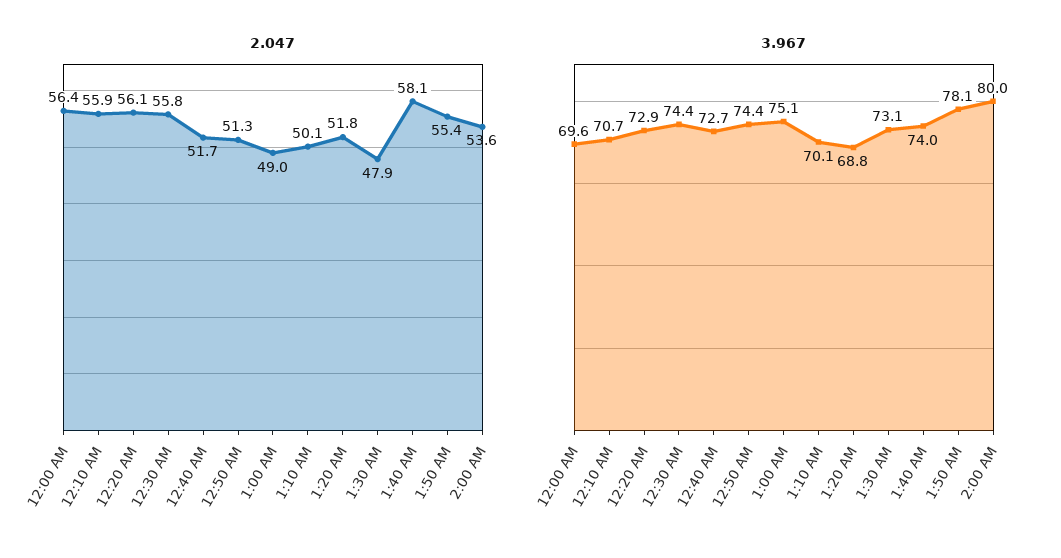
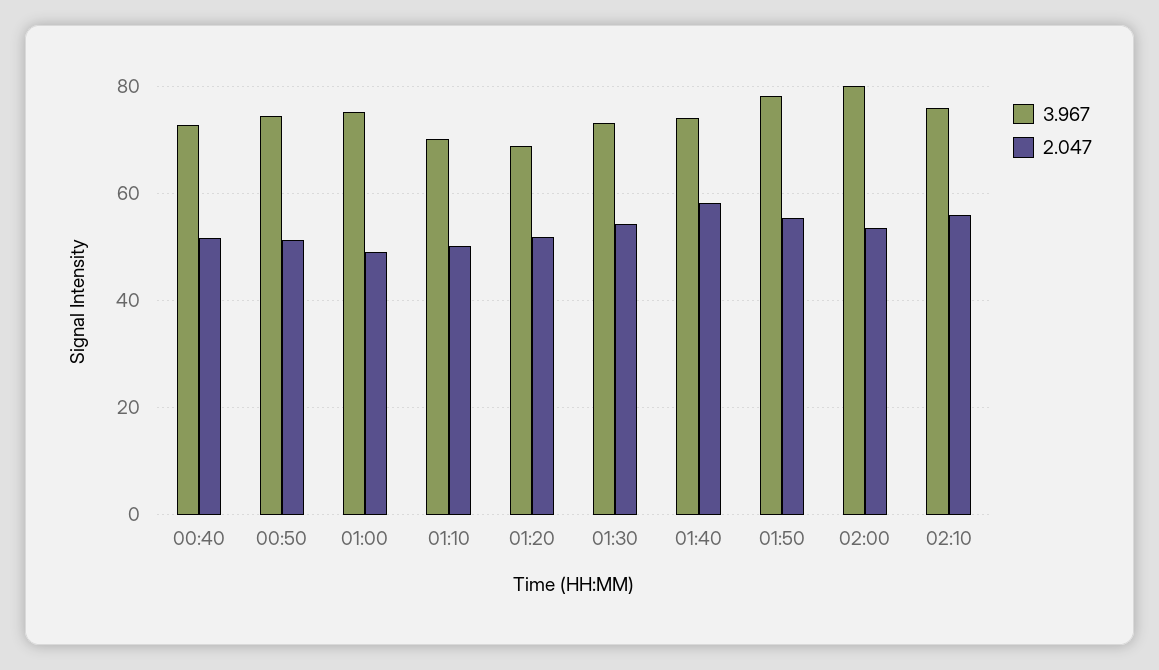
2.047, 12:00 AM: 56.4 -> none
2.047, 12:10 AM: 55.9 -> none
2.047, 12:20 AM: 56.1 -> none
2.047, 12:30 AM: 55.8 -> none
2.047, 1:30 AM: 47.9 -> 54
3.967, 12:00 AM: 69.6 -> none
3.967, 12:10 AM: 70.7 -> none
3.967, 12:20 AM: 72.9 -> none
3.967, 12:30 AM: 74.4 -> none
3.967, 02:10: none -> 76
2.047, 02:10: none -> 56

